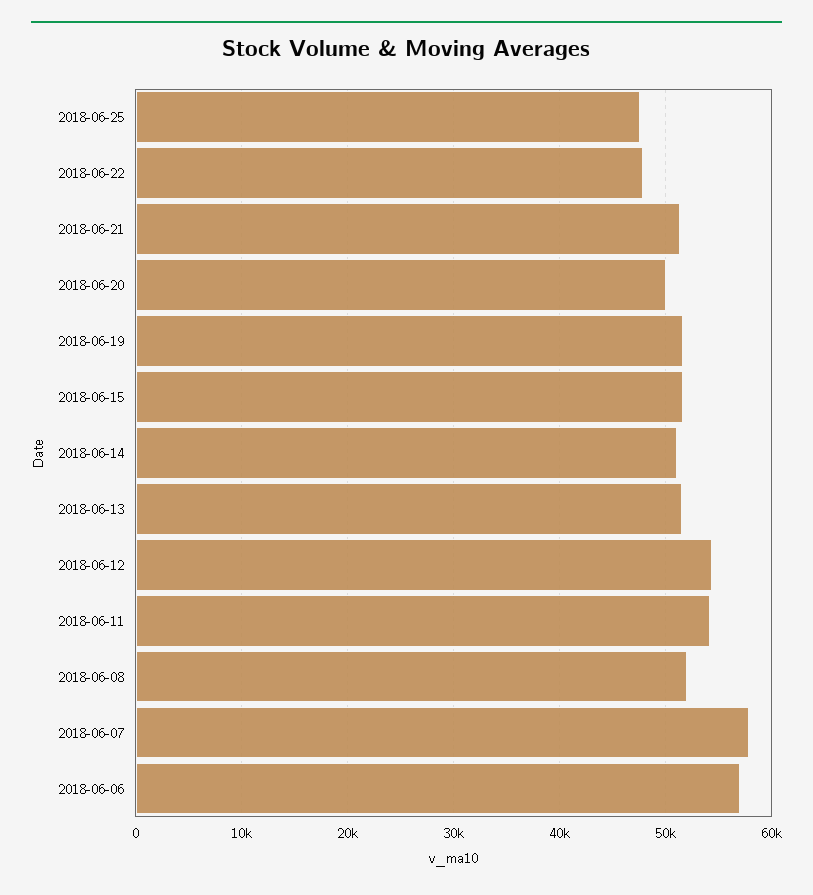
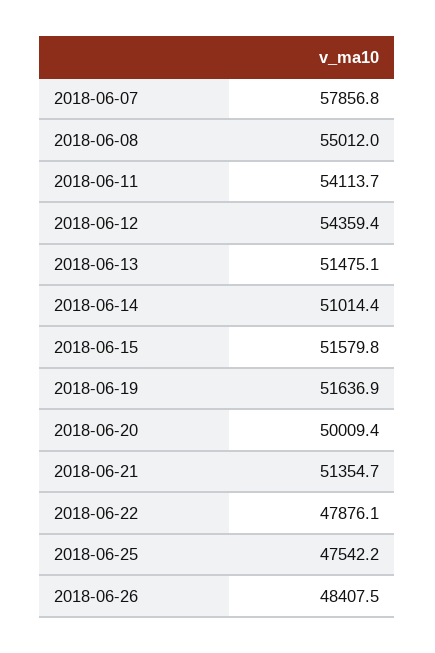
2018-06-08: 52000 -> 55012
2018-06-06: 57000 -> none
2018-06-26: none -> 48407.5

